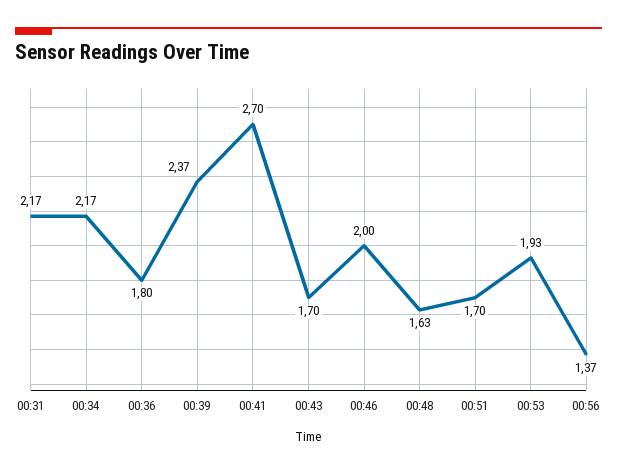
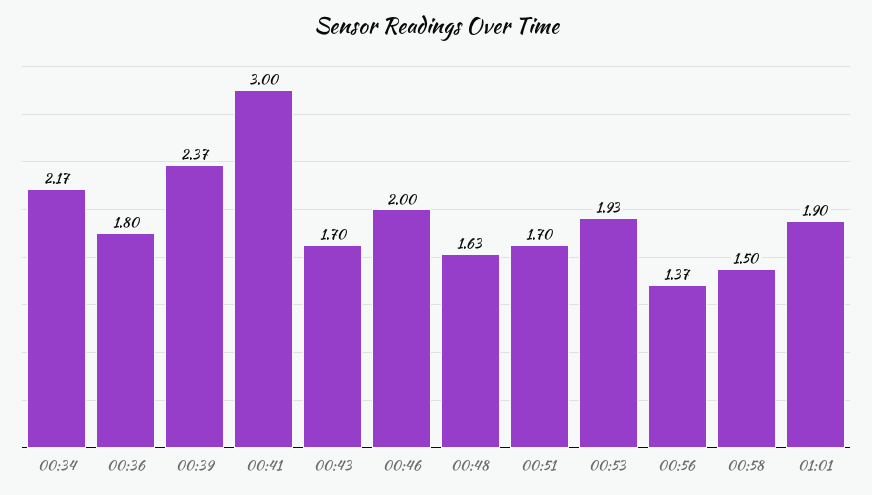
00:31: 2.17 -> none
00:41: 2.7 -> 3
00:58: none -> 1.5
01:01: none -> 1.9

